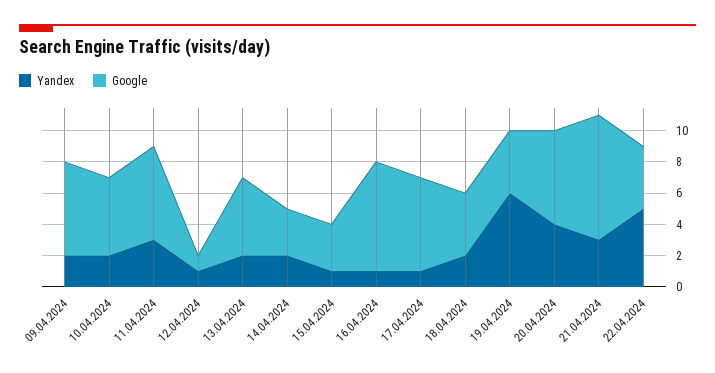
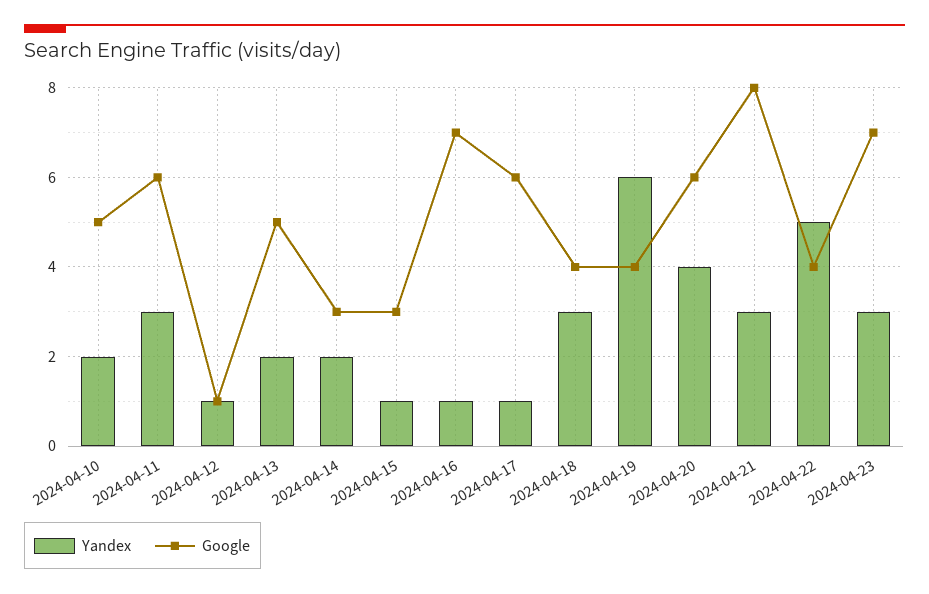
Yandex, 09.04.2024: 2 -> none
Google, 09.04.2024: 6 -> none
Yandex, 18.04.2024: 2 -> 3
Yandex, 2024-04-23: none -> 3
Google, 2024-04-23: none -> 7

